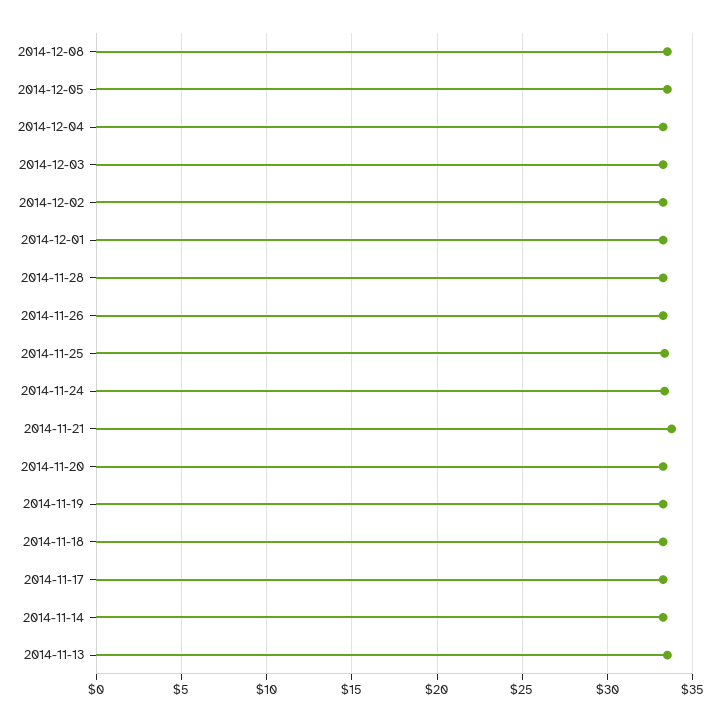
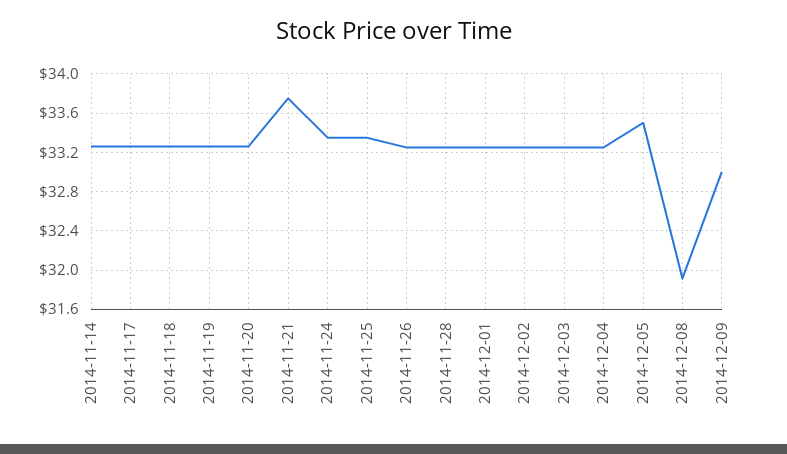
2014-12-08: 33.5 -> 31.9
2014-11-13: 33.5 -> none
2014-12-09: none -> 33

